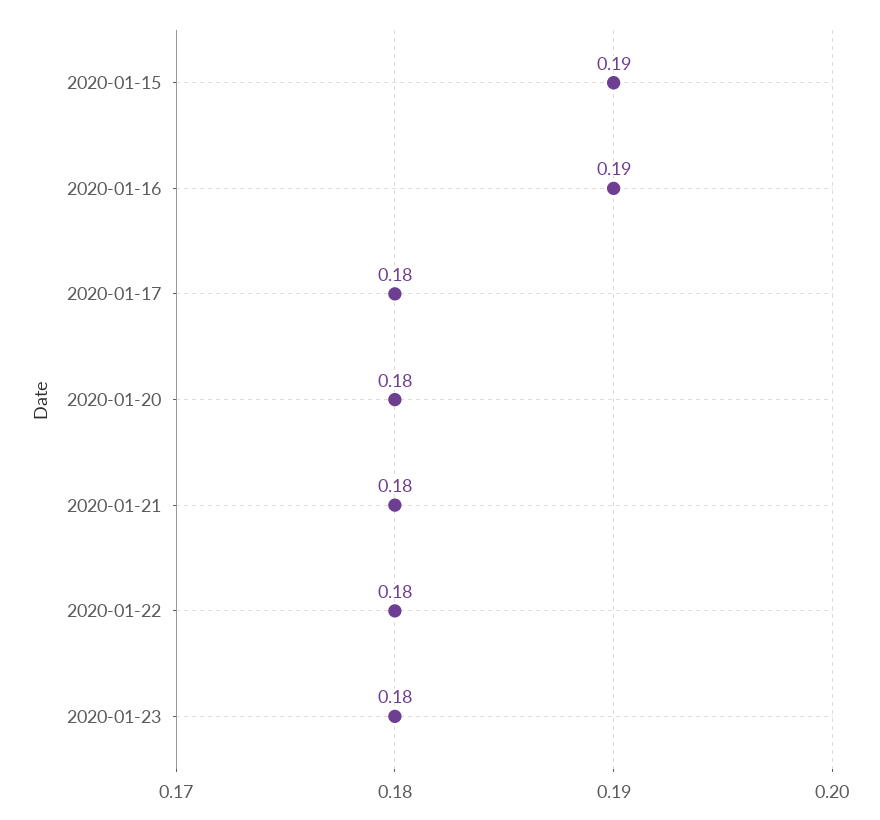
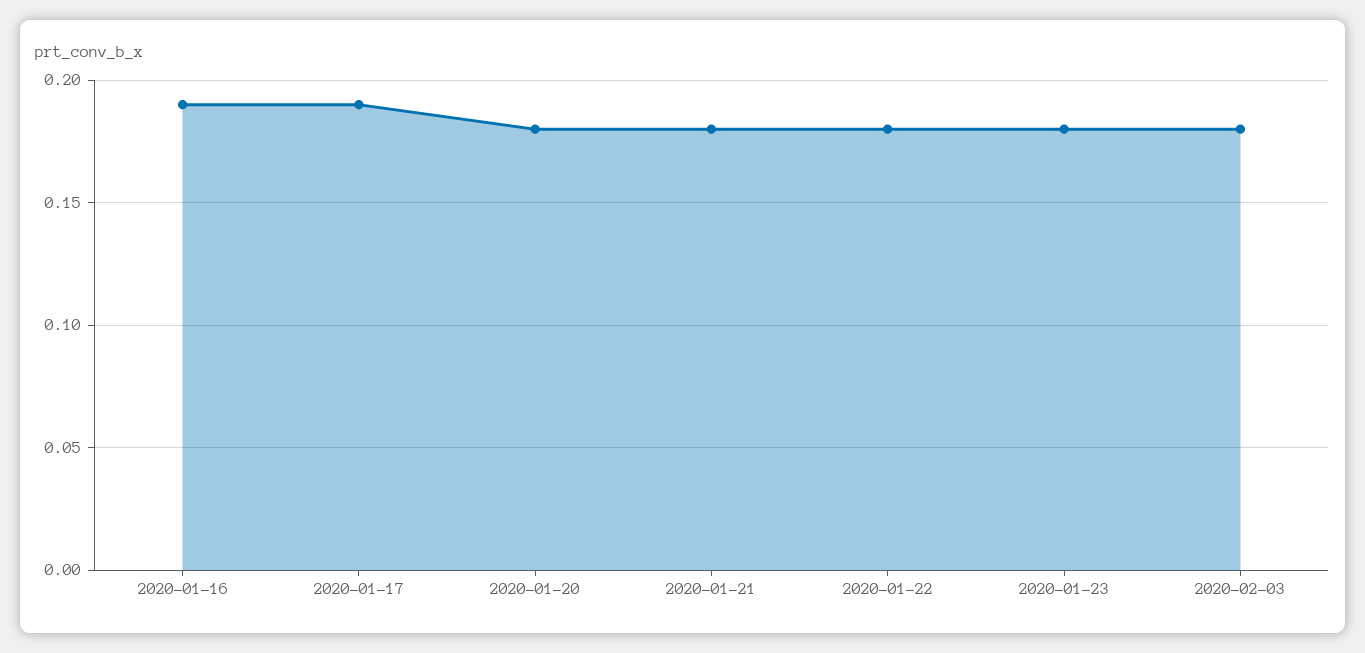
2020-01-15: 0.19 -> none
2020-01-17: 0.18 -> 0.19
2020-02-03: none -> 0.18

